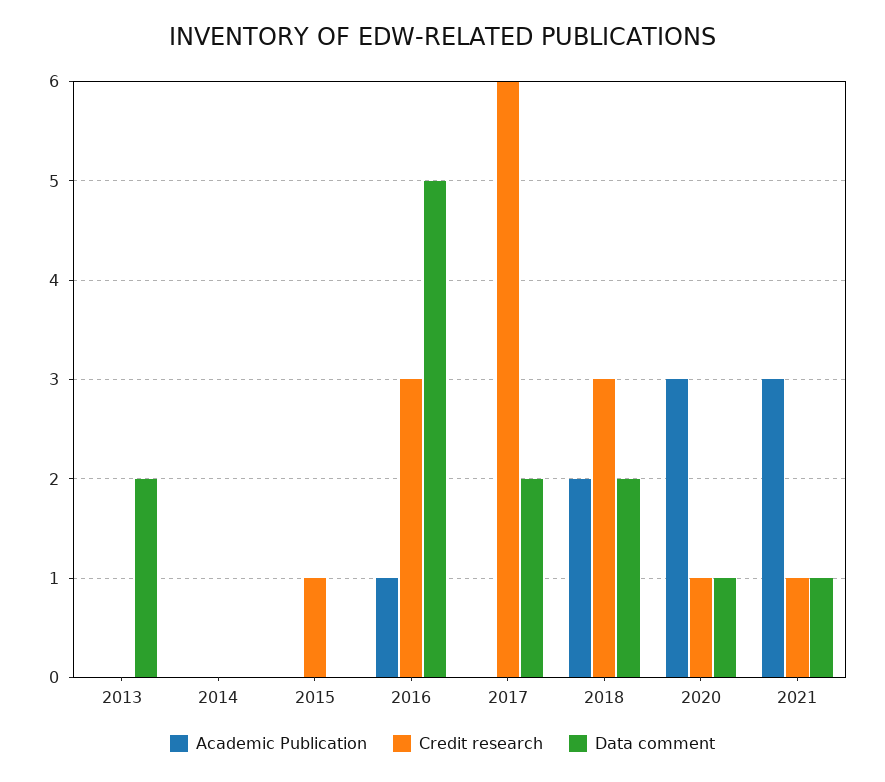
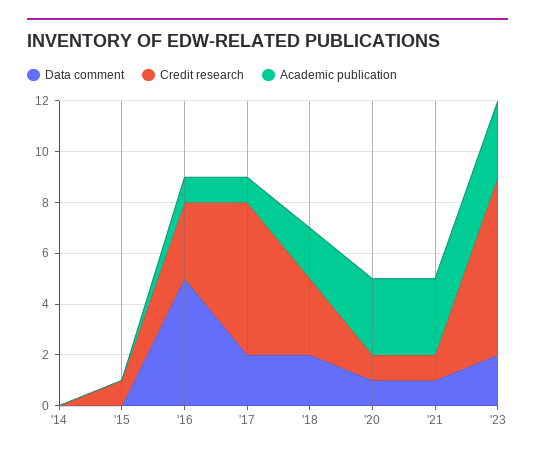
Academic Publication, 2013: 0 -> none
Credit research, 2013: 0 -> none
Data comment, 2013: 2 -> none
Academic Publication, 2017: 0 -> 1
Data comment, '23: none -> 2
Credit research, '23: none -> 7
Academic Publication, '23: none -> 3

